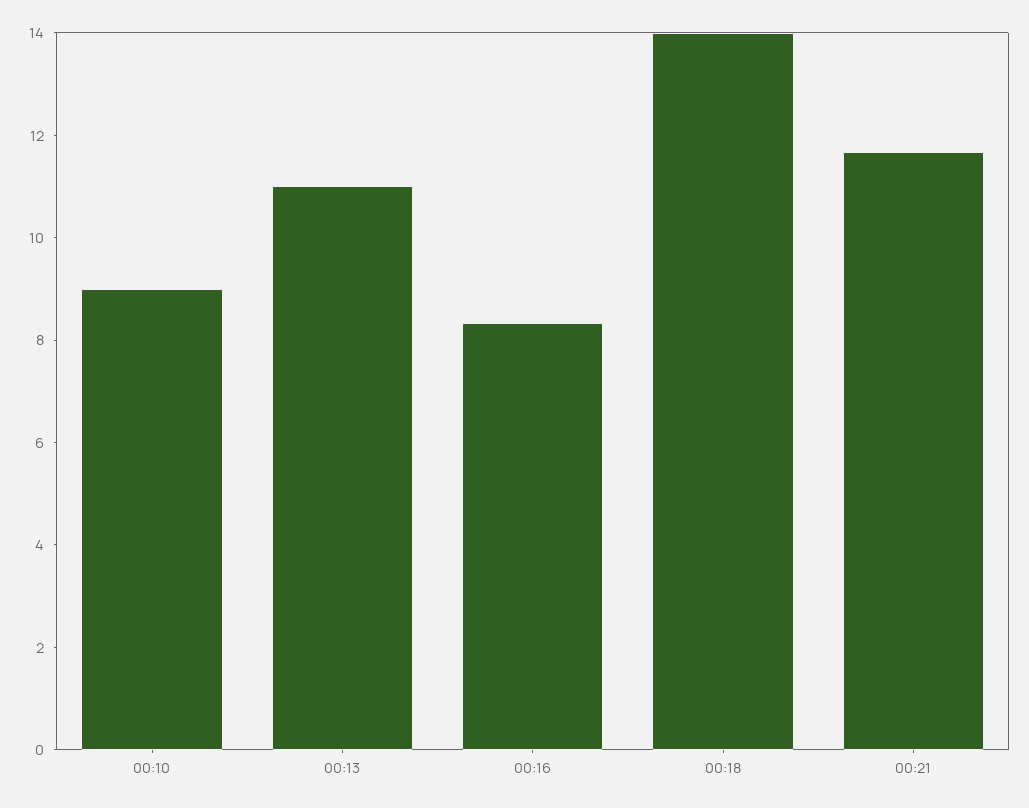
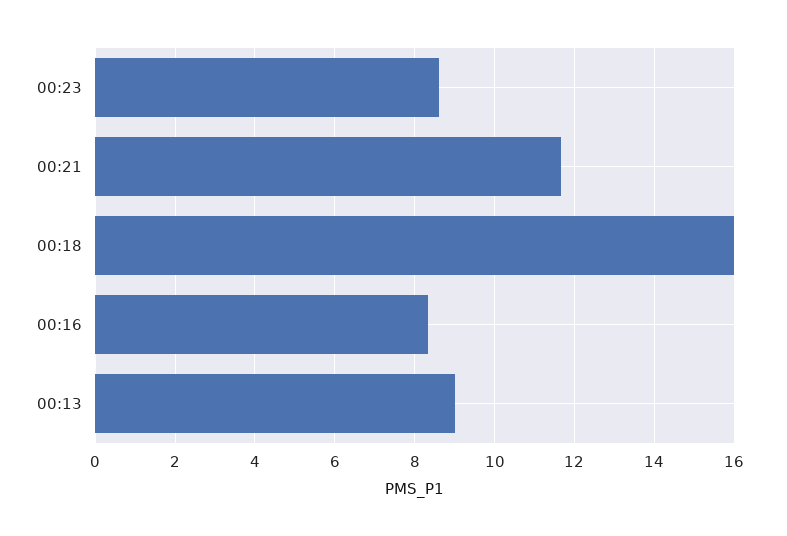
00:10: 9 -> none
00:13: 11 -> 9
00:18: 14 -> 16
00:23: none -> 8.6

